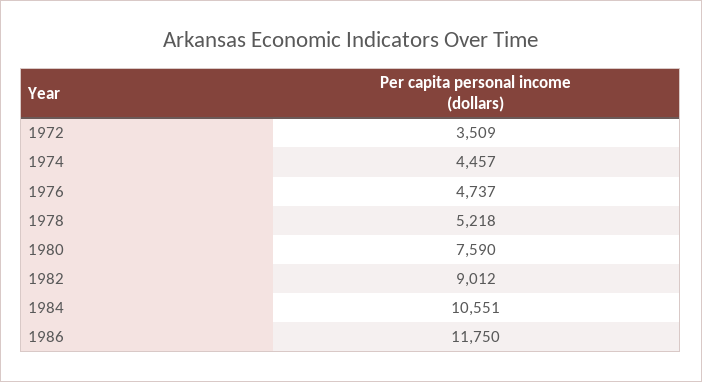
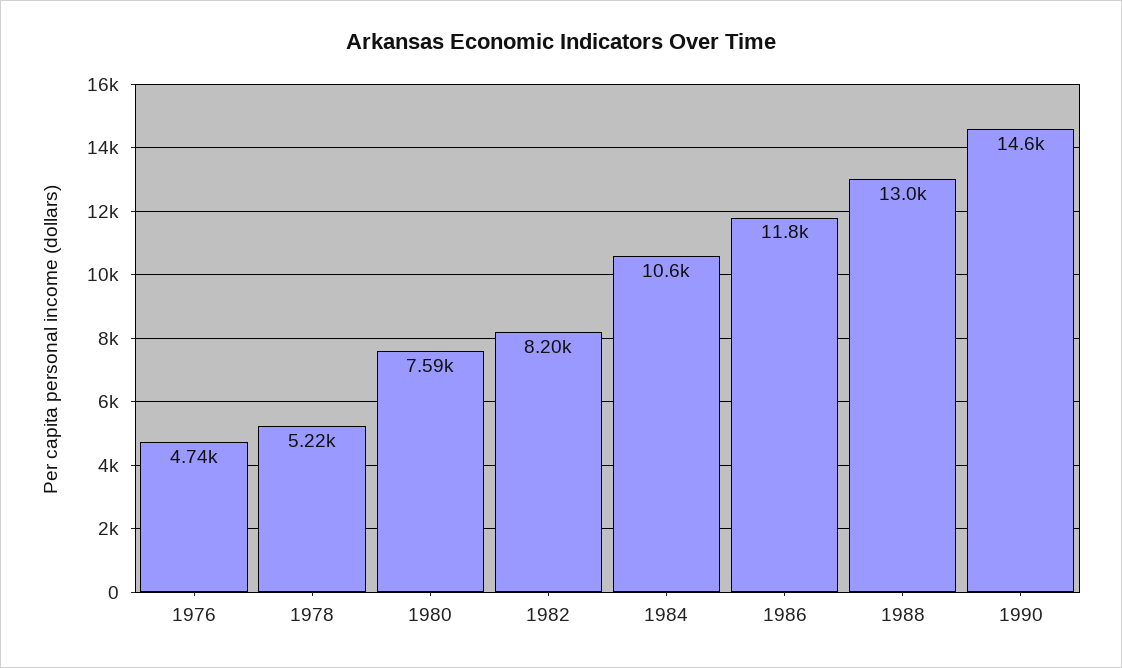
1972: 3509 -> none
1974: 4457 -> none
1982: 9012 -> 8200
1988: none -> 13000
1990: none -> 14600

